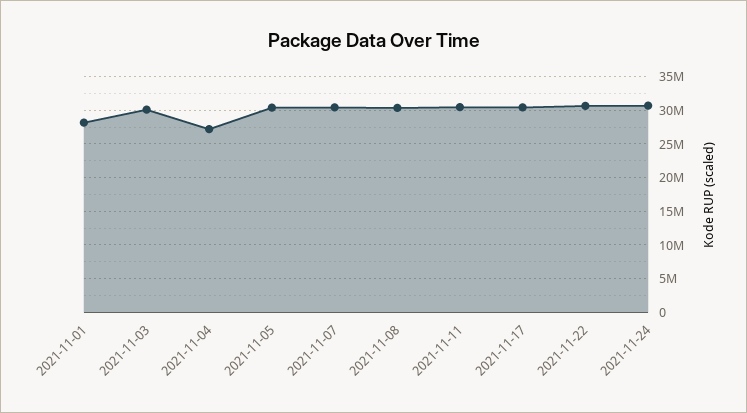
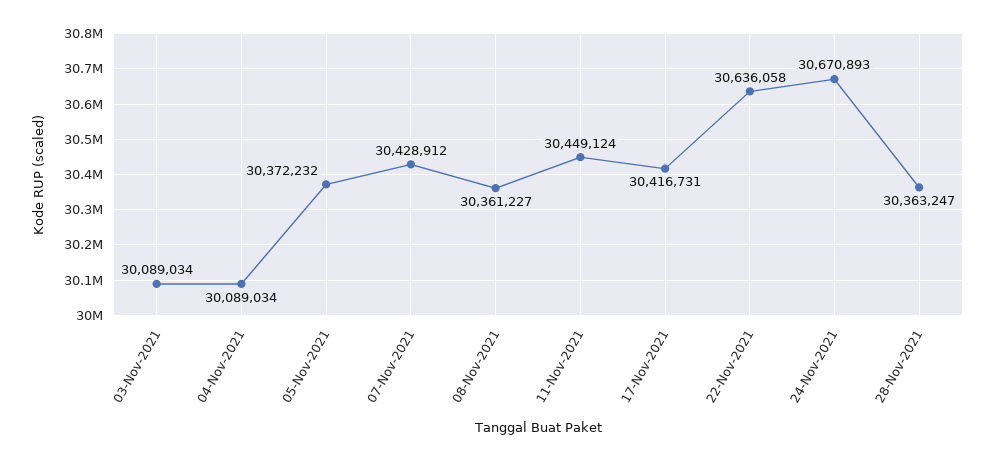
2021-11-01: 28000000 -> none
2021-11-04: 27000000 -> 30089034
28-Nov-2021: none -> 30363247

